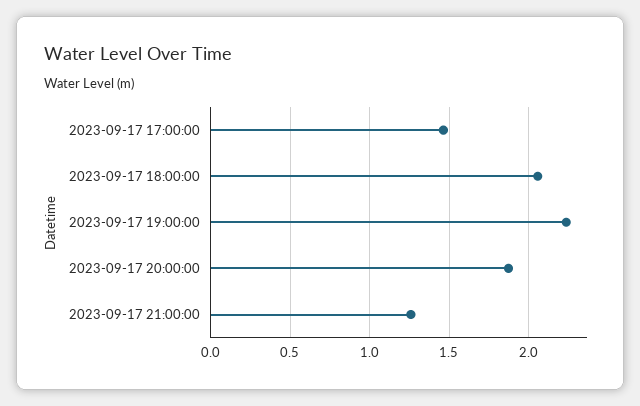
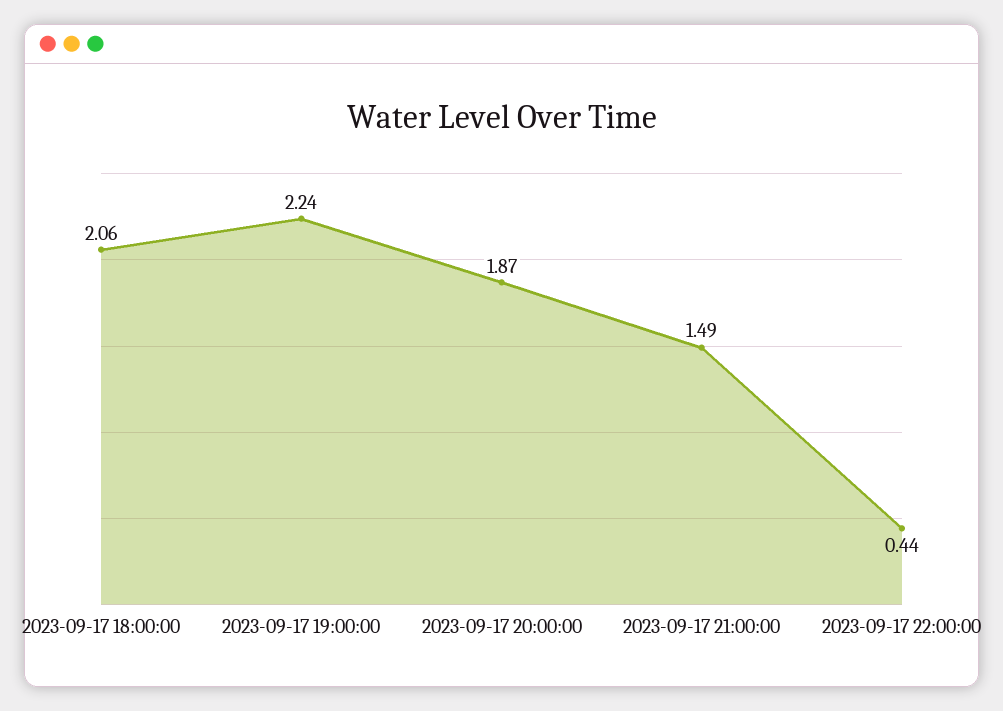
2023-09-17 17:00:00: 1.45 -> none
2023-09-17 21:00:00: 1.25 -> 1.49
2023-09-17 22:00:00: none -> 0.44

